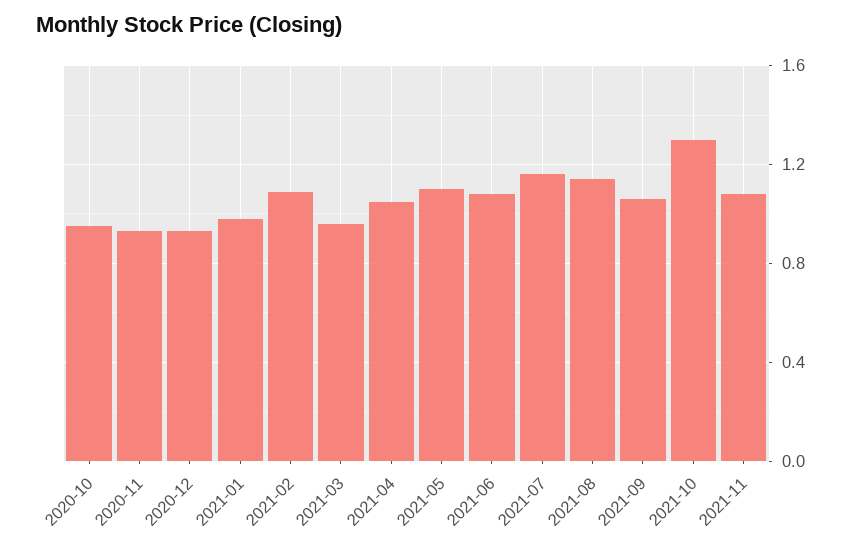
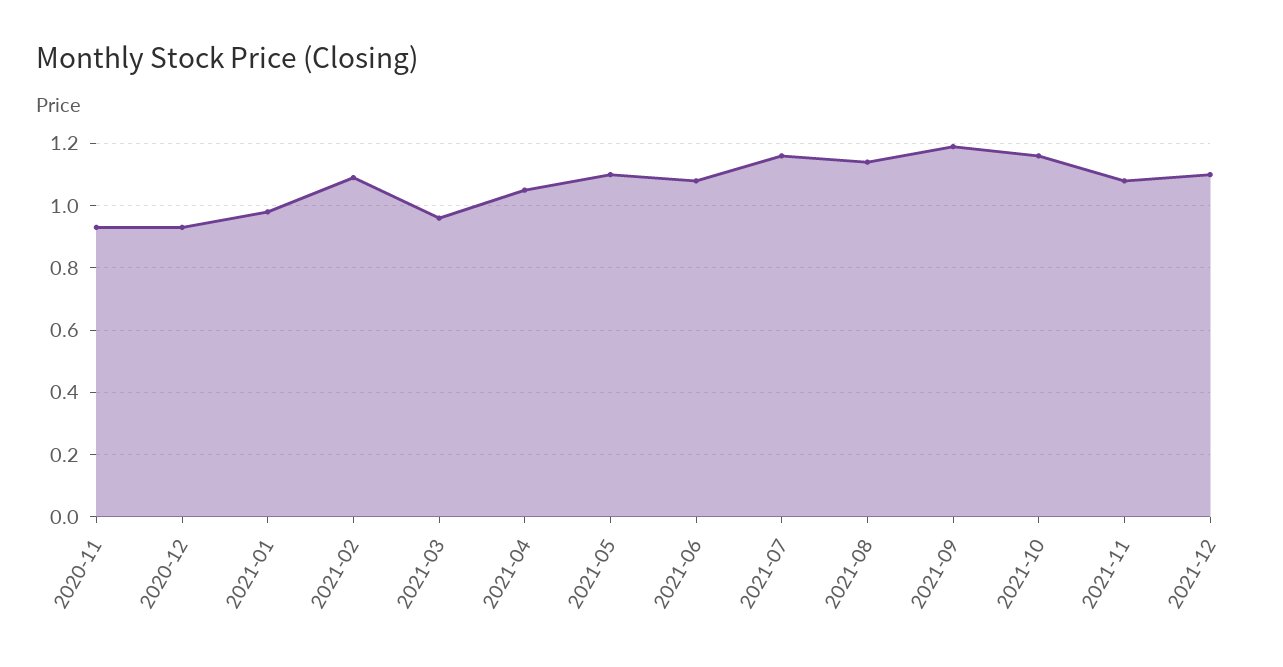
2020-10: 0.95 -> none
2021-09: 1.05 -> 1.2
2021-10: 1.3 -> 1.15
2021-12: none -> 1.1

